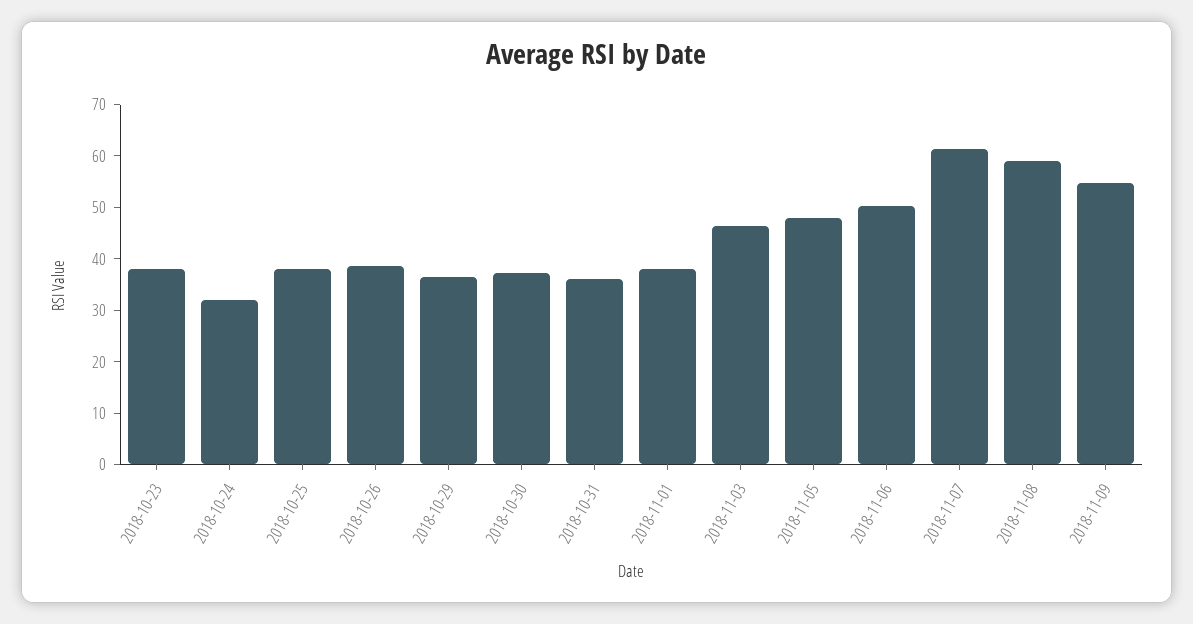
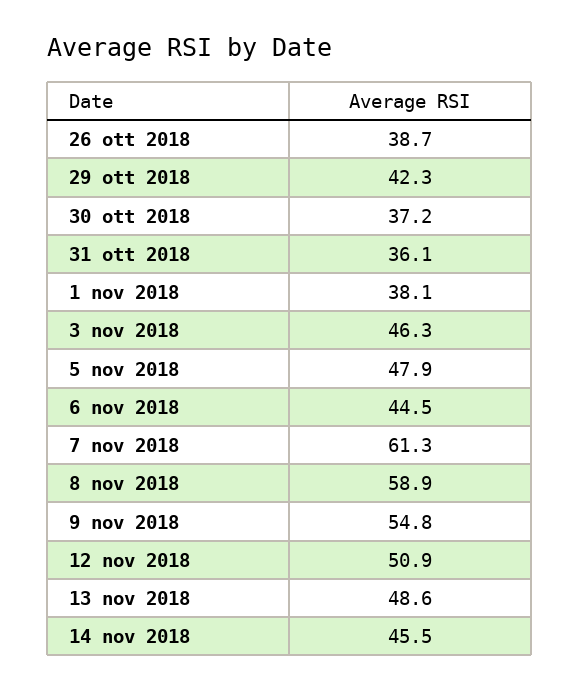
2018-10-23: 38 -> none
2018-10-24: 32 -> none
2018-10-25: 38 -> none
2018-10-29: 36 -> 42.3
2018-11-06: 50 -> 44.5
12 nov 2018: none -> 50.9
13 nov 2018: none -> 48.6
14 nov 2018: none -> 45.5

